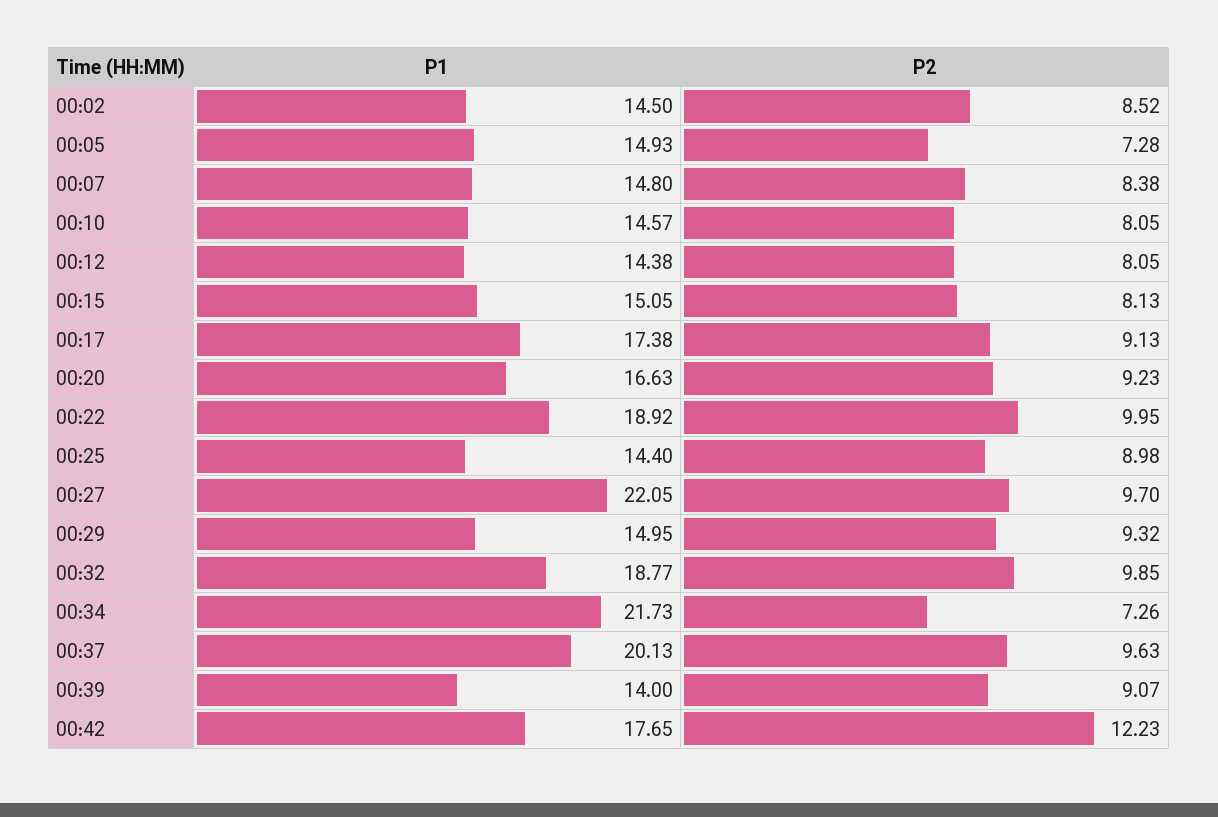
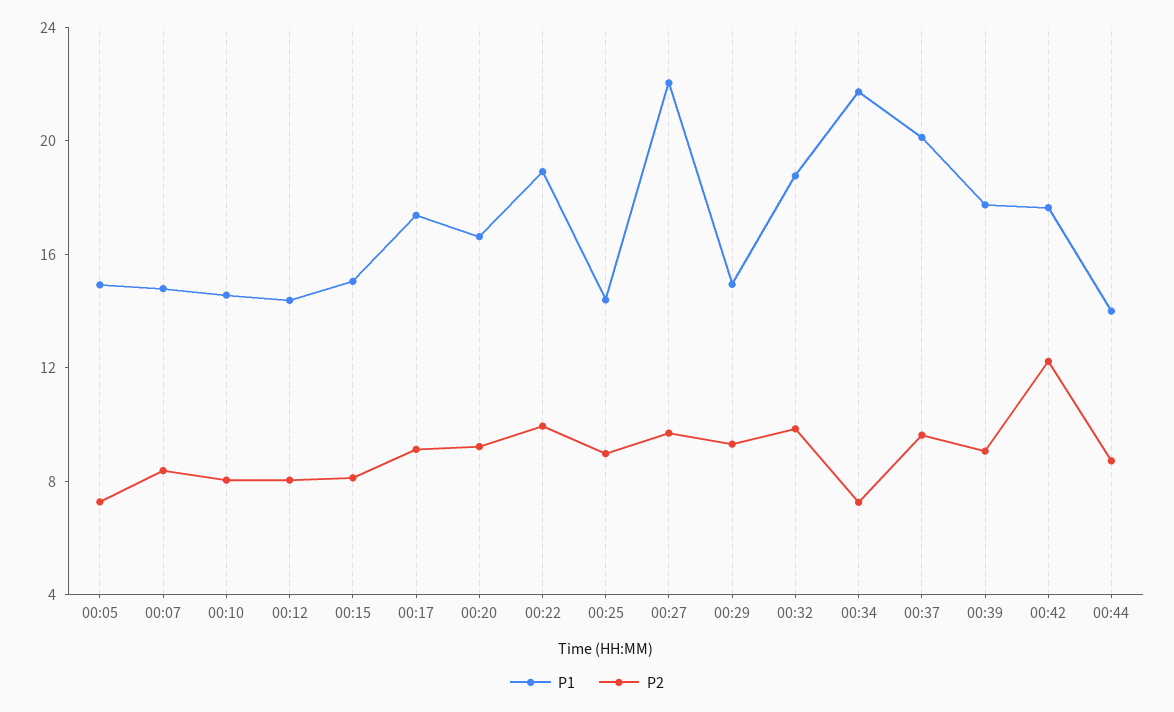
P1, 00:02: 14.5 -> none
P2, 00:02: 8.52 -> none
P1, 00:39: 14 -> 18
P1, 00:44: none -> 14
P2, 00:44: none -> 9

